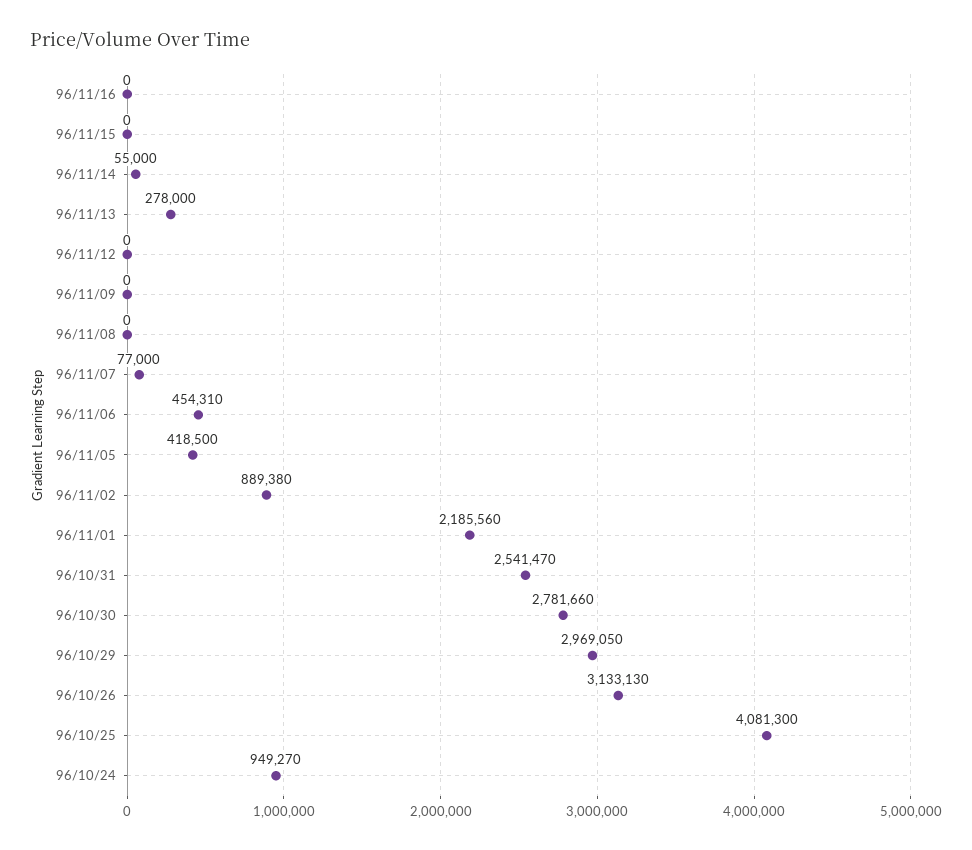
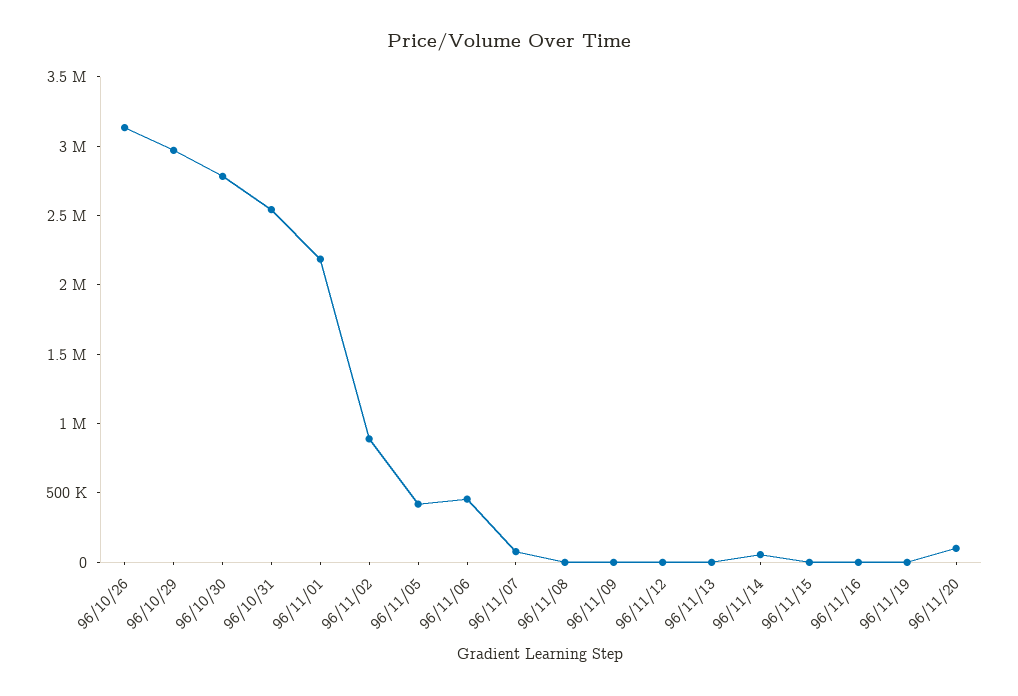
96/11/13: 278000 -> 0
96/10/25: 4081300 -> none
96/10/24: 949270 -> none
96/11/19: none -> 0
96/11/20: none -> 100000

